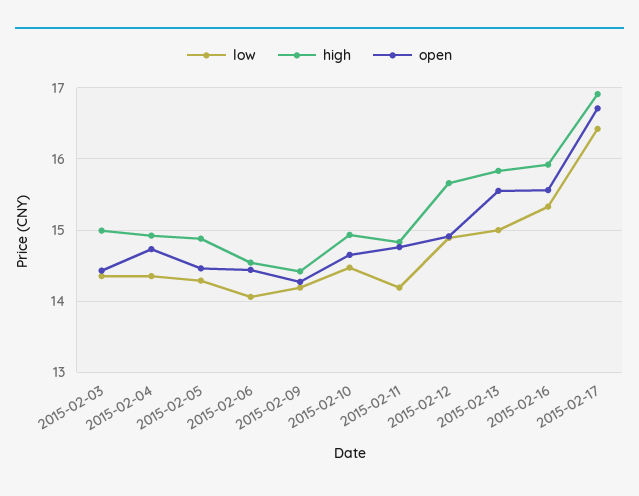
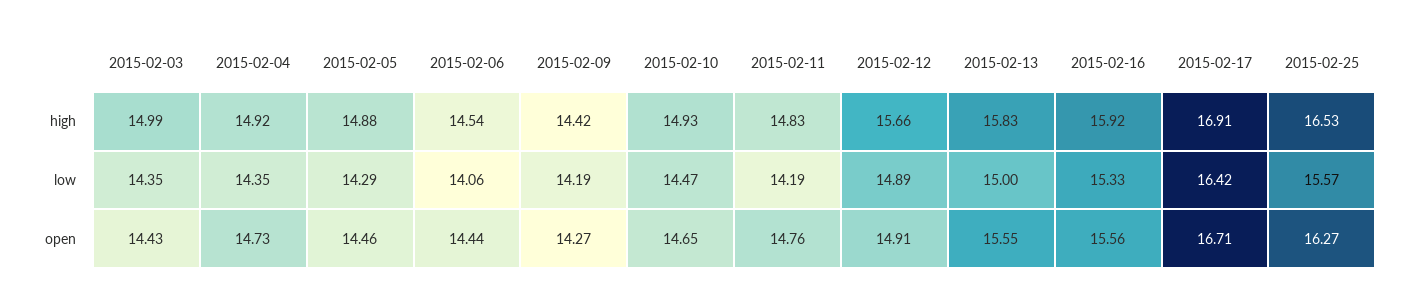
high, 2015-02-25: none -> 16.53
low, 2015-02-25: none -> 15.57
open, 2015-02-25: none -> 16.27

